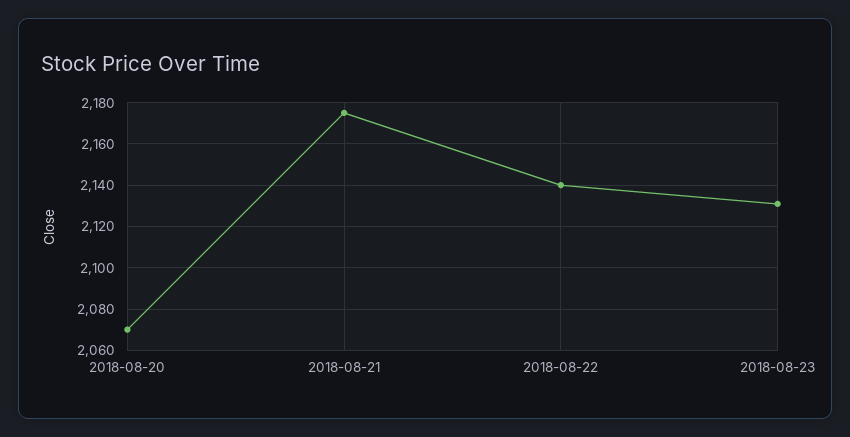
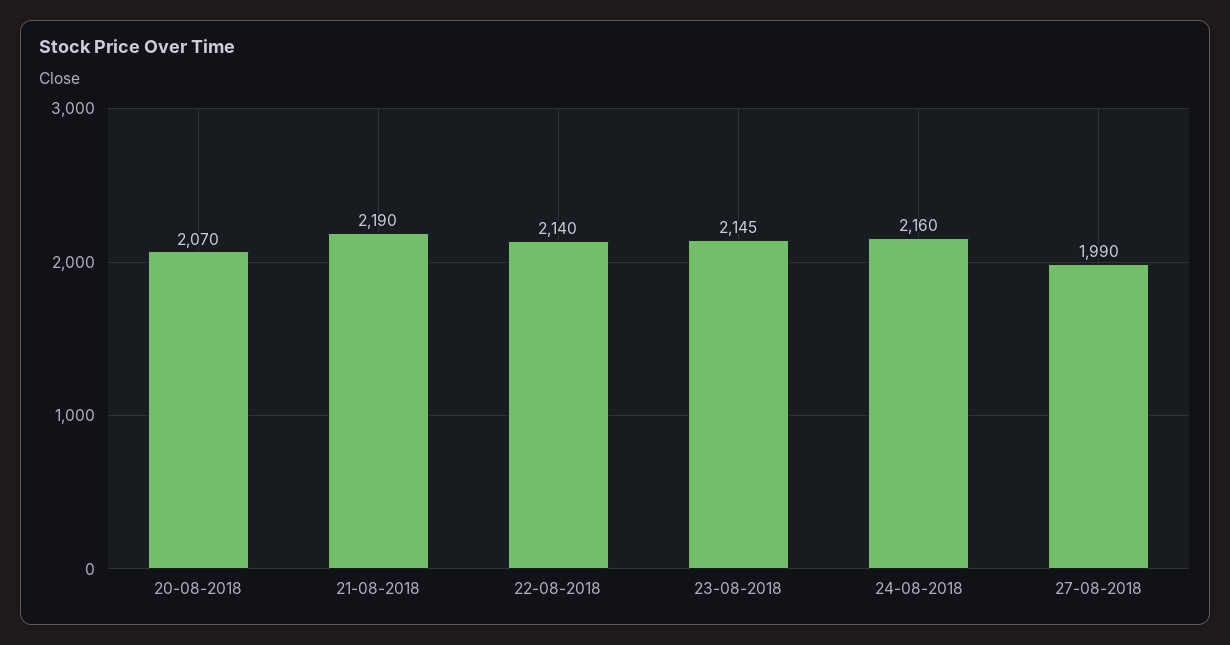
2018-08-21: 2175 -> 2190
2018-08-23: 2130 -> 2145
24-08-2018: none -> 2160
27-08-2018: none -> 1990

